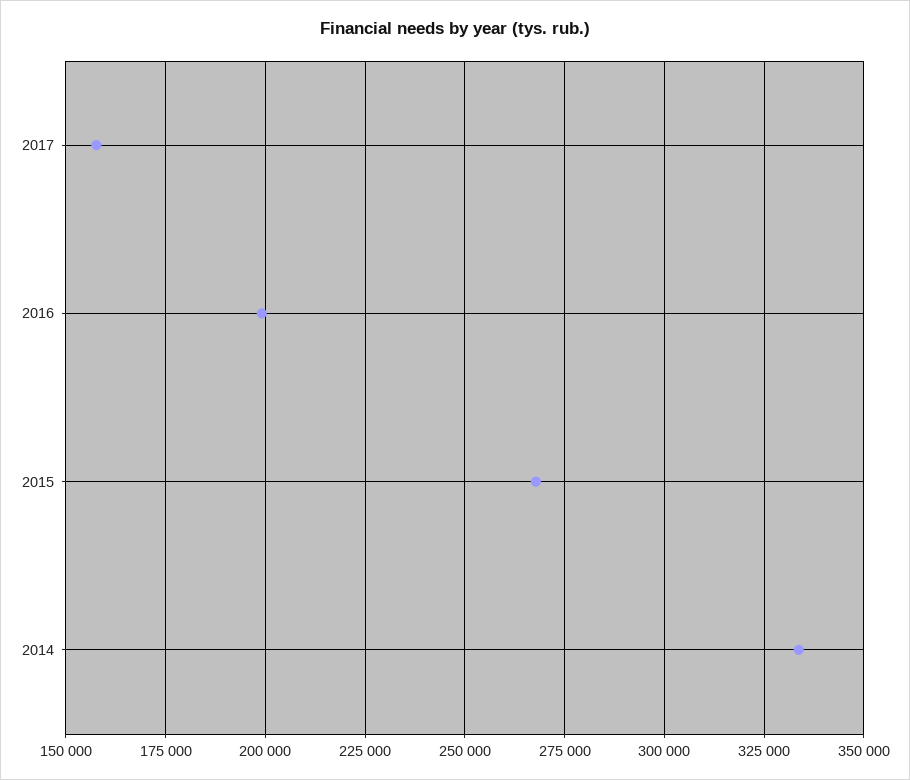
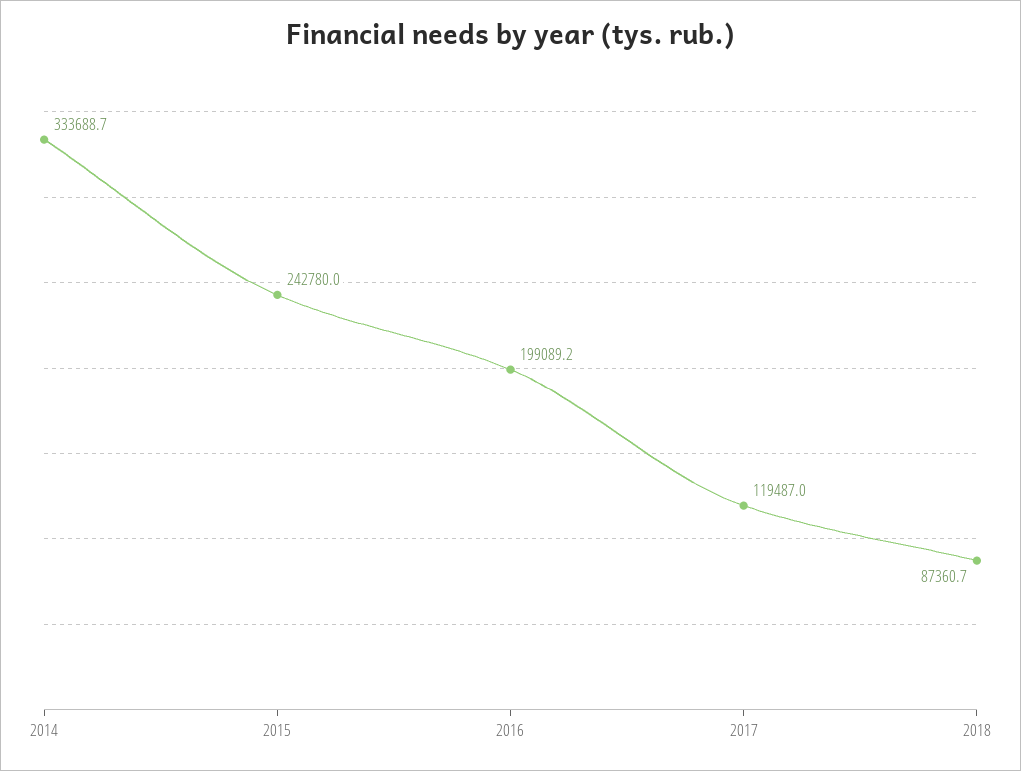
2017: 157500 -> 119487
2015: 267500 -> 242780
2018: none -> 87360.7

